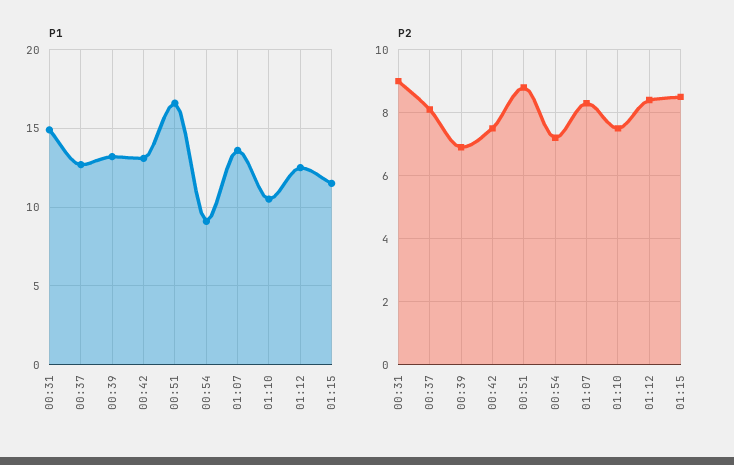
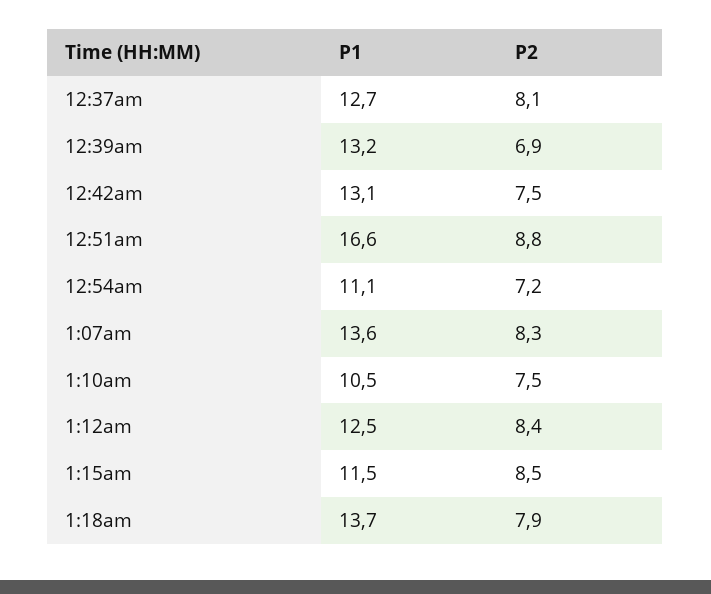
P1, 00:31: 15 -> none
P1, 00:54: 9 -> 11.1
P2, 00:31: 9 -> none
P1, 1:18am: none -> 13.7
P2, 1:18am: none -> 7.9

